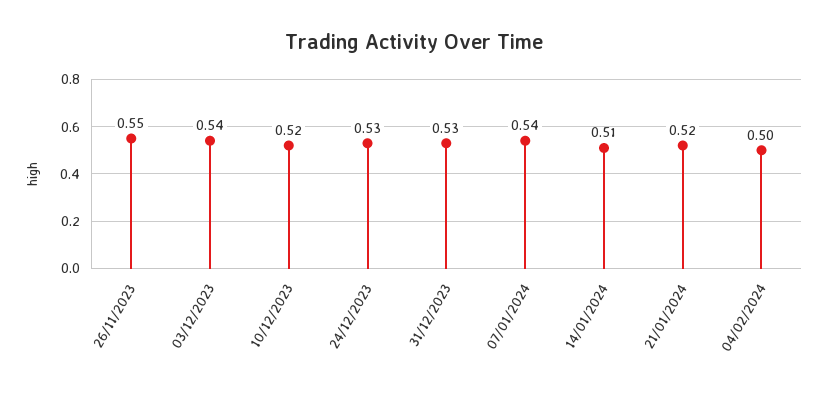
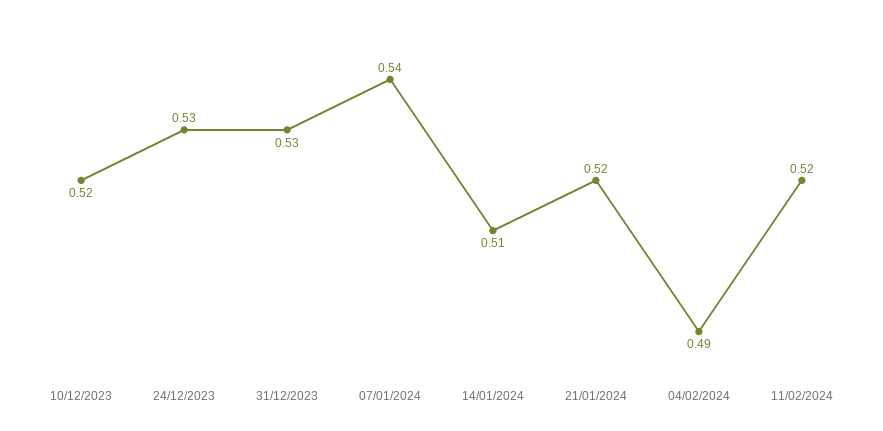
26/11/2023: 0.55 -> none
03/12/2023: 0.54 -> none
04/02/2024: 0.5 -> 0.49
11/02/2024: none -> 0.52

